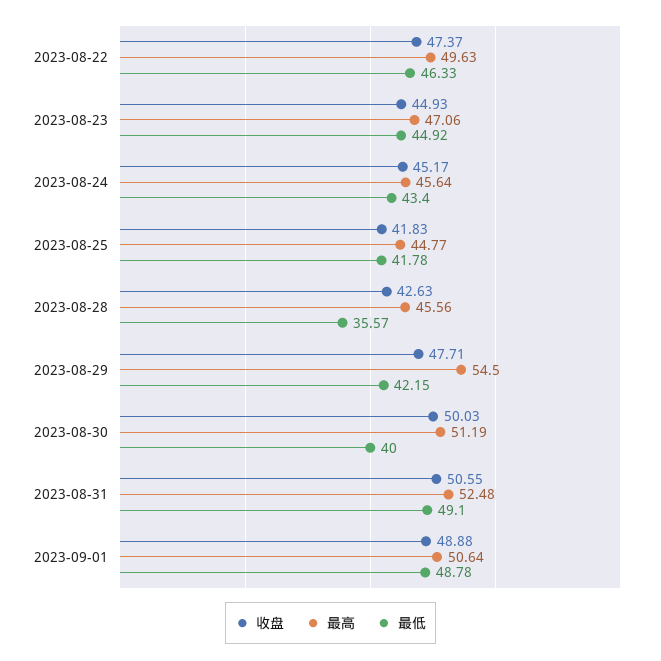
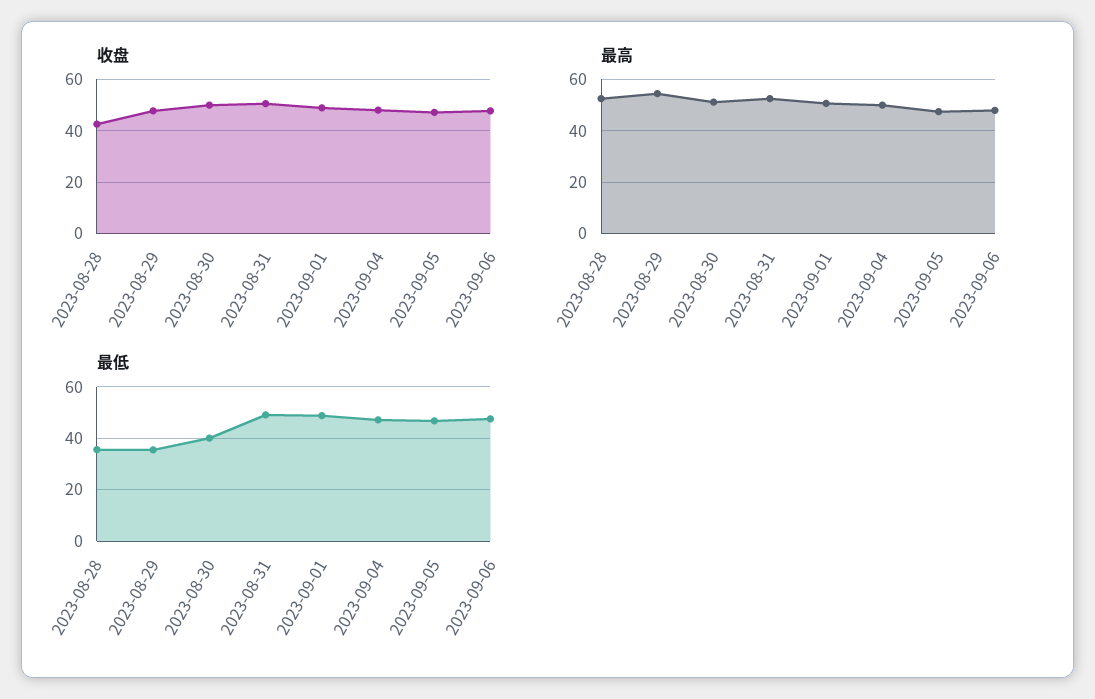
收盘, 2023-08-22: 47.37 -> none
最高, 2023-08-22: 49.63 -> none
最低, 2023-08-22: 46.33 -> none
收盘, 2023-08-23: 44.93 -> none
最高, 2023-08-23: 47.06 -> none
最低, 2023-08-23: 44.92 -> none
收盘, 2023-08-24: 45.17 -> none
最高, 2023-08-24: 45.64 -> none
最低, 2023-08-24: 43.4 -> none
收盘, 2023-08-25: 41.83 -> none
最高, 2023-08-25: 44.77 -> none
最低, 2023-08-25: 41.78 -> none
最高, 2023-08-28: 45.56 -> 52.5
最低, 2023-08-29: 42.15 -> 35
收盘, 2023-09-04: none -> 47.5
收盘, 2023-09-05: none -> 47.5
收盘, 2023-09-06: none -> 47.5
最高, 2023-09-04: none -> 50
最高, 2023-09-05: none -> 47.5
最高, 2023-09-06: none -> 47.5
最低, 2023-09-04: none -> 47.5
最低, 2023-09-05: none -> 47.5
最低, 2023-09-06: none -> 47.5

